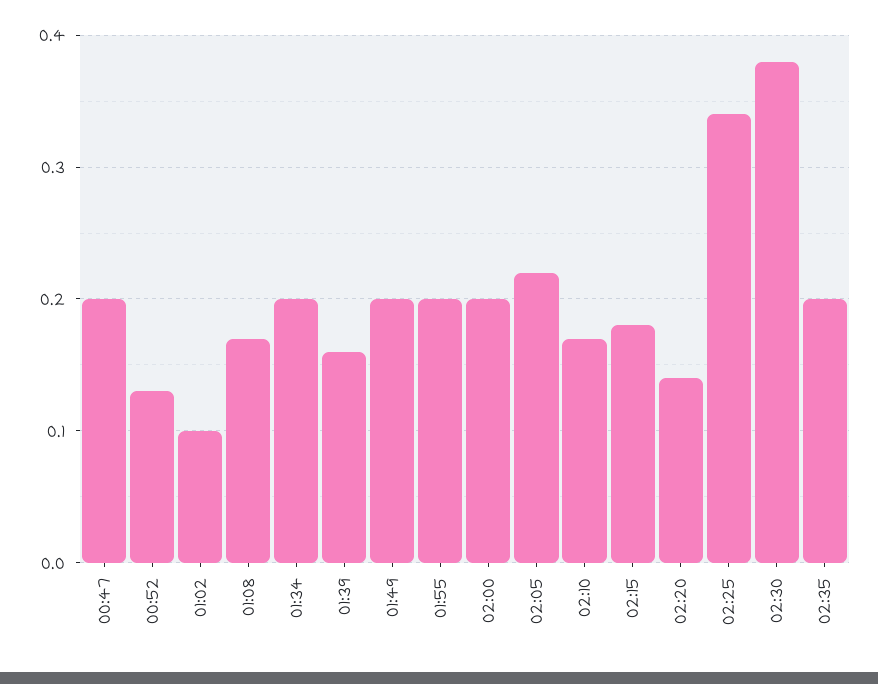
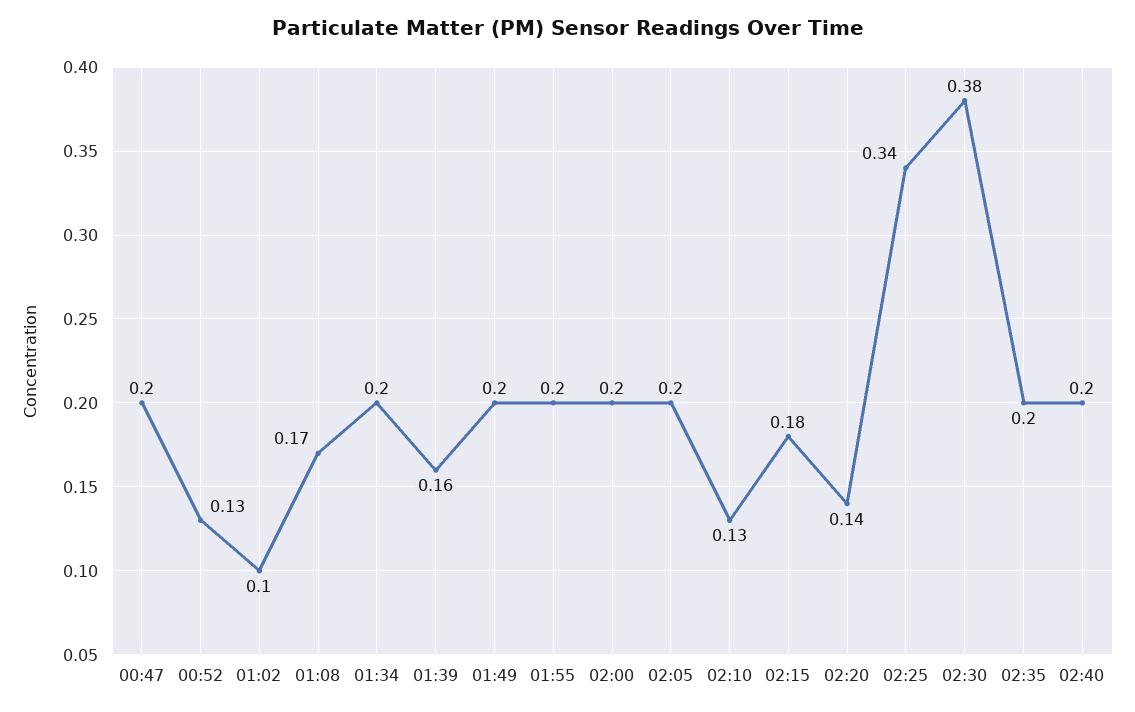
02:05: 0.22 -> 0.2
02:10: 0.17 -> 0.13
02:40: none -> 0.2

